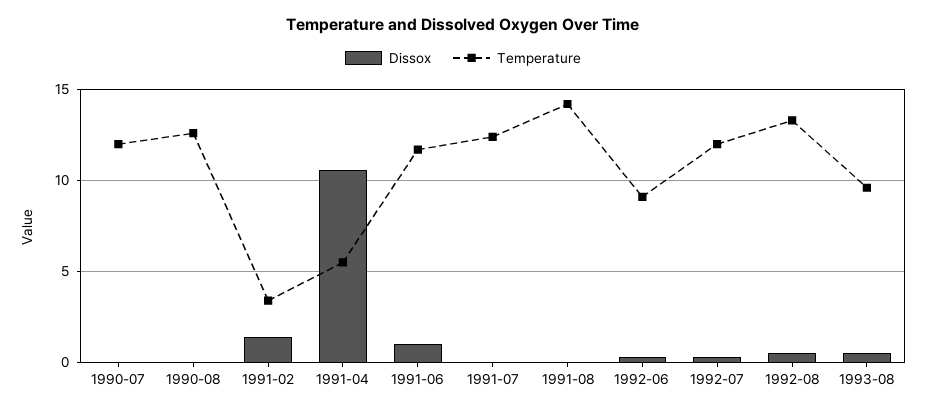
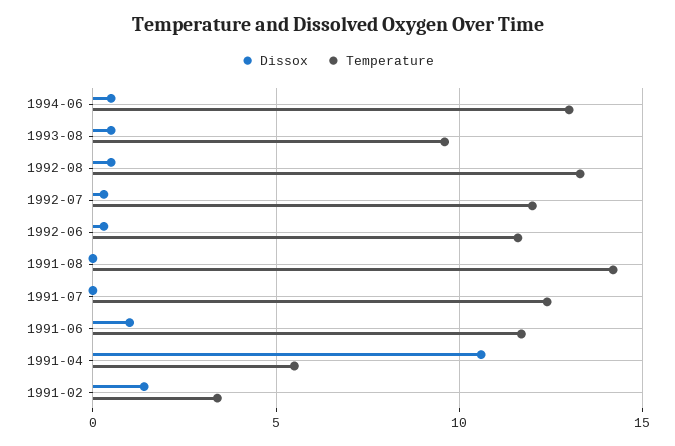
Dissox, 1990-07: 0 -> none
Temperature, 1990-07: 12 -> none
Dissox, 1990-08: 0 -> none
Temperature, 1990-08: 12.5 -> none
Temperature, 1992-06: 9 -> 11.5
Dissox, 1994-06: none -> 0.5
Temperature, 1994-06: none -> 13

